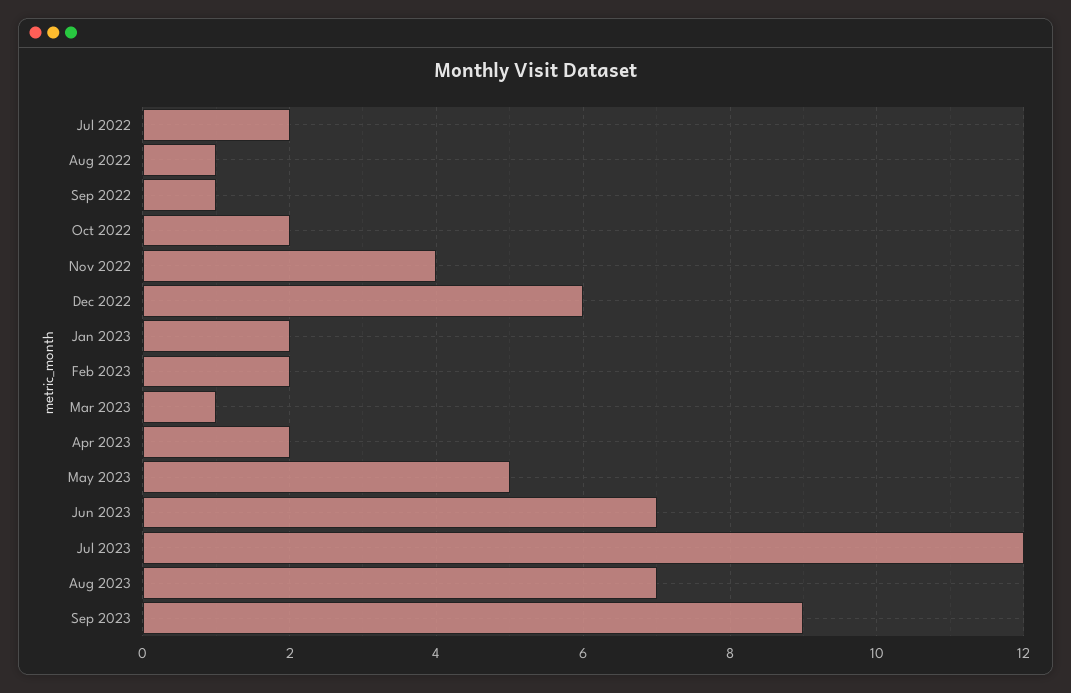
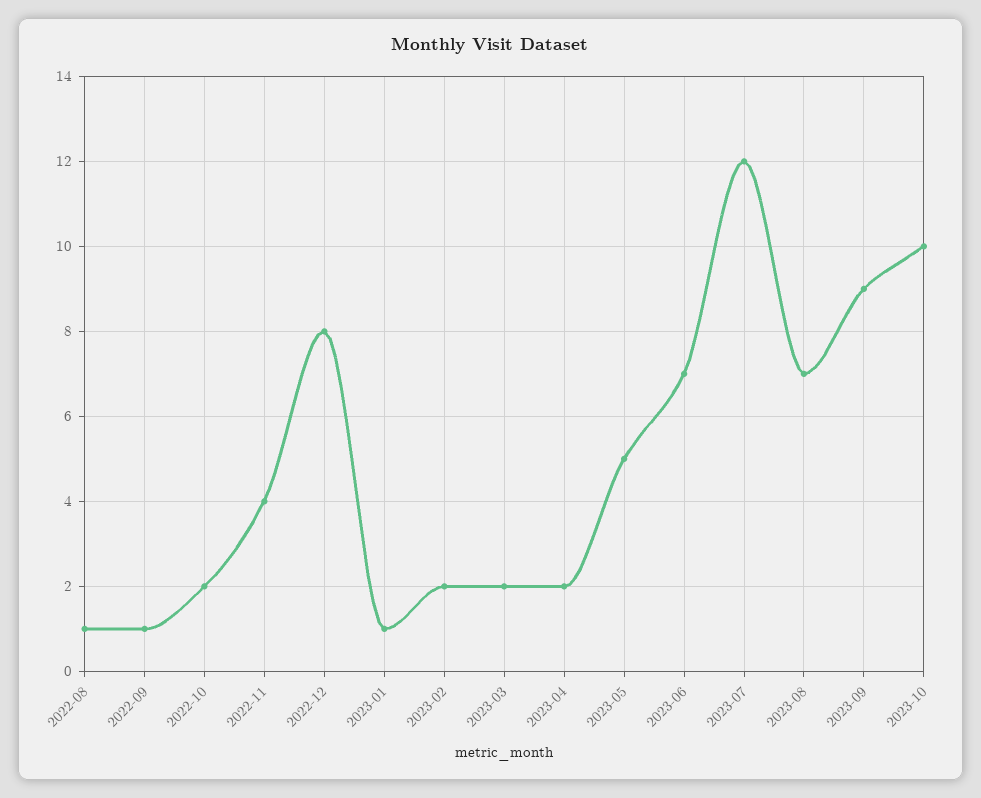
Jul 2022: 2 -> none
Dec 2022: 6 -> 8
Jan 2023: 2 -> 1
Mar 2023: 1 -> 2
2023-10: none -> 10

